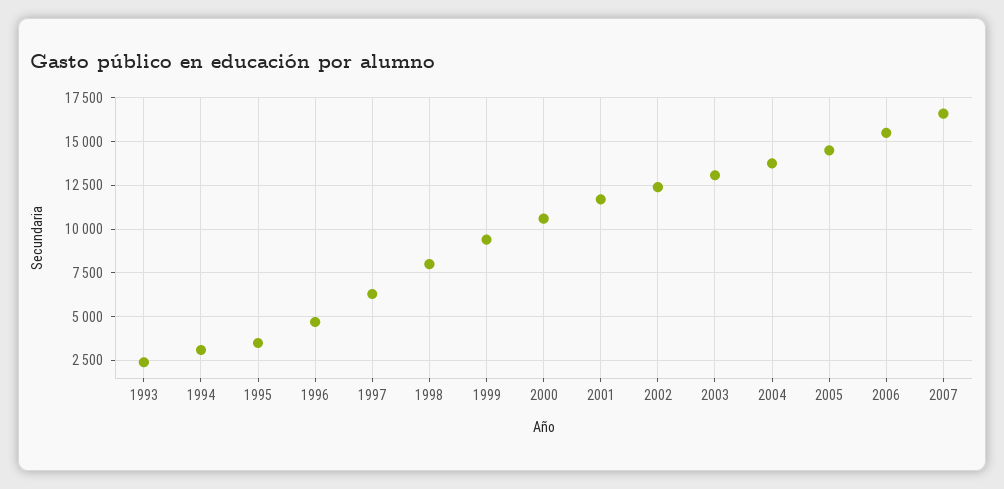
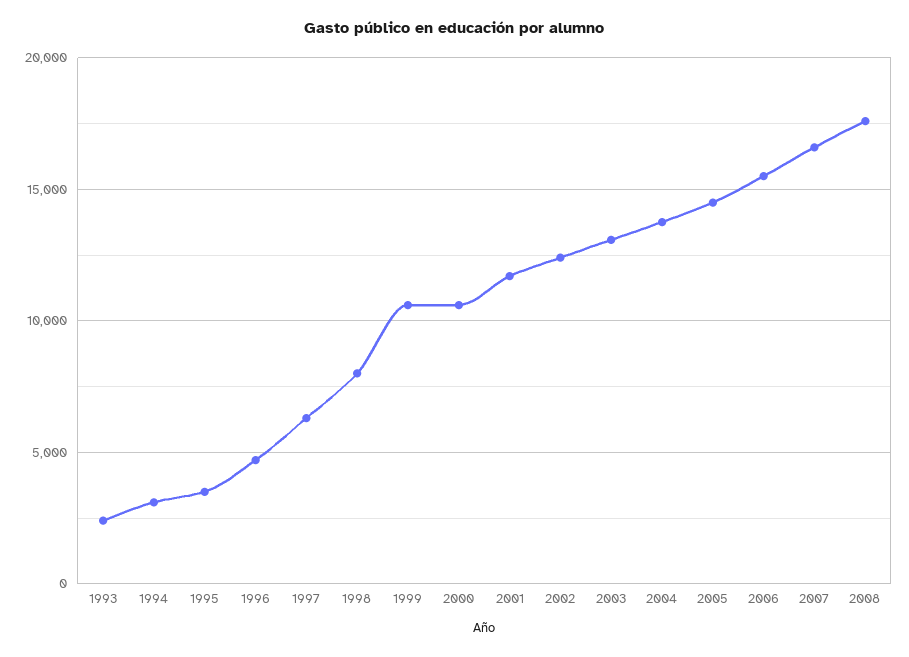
1999: 9500 -> 10500
2008: none -> 17500

